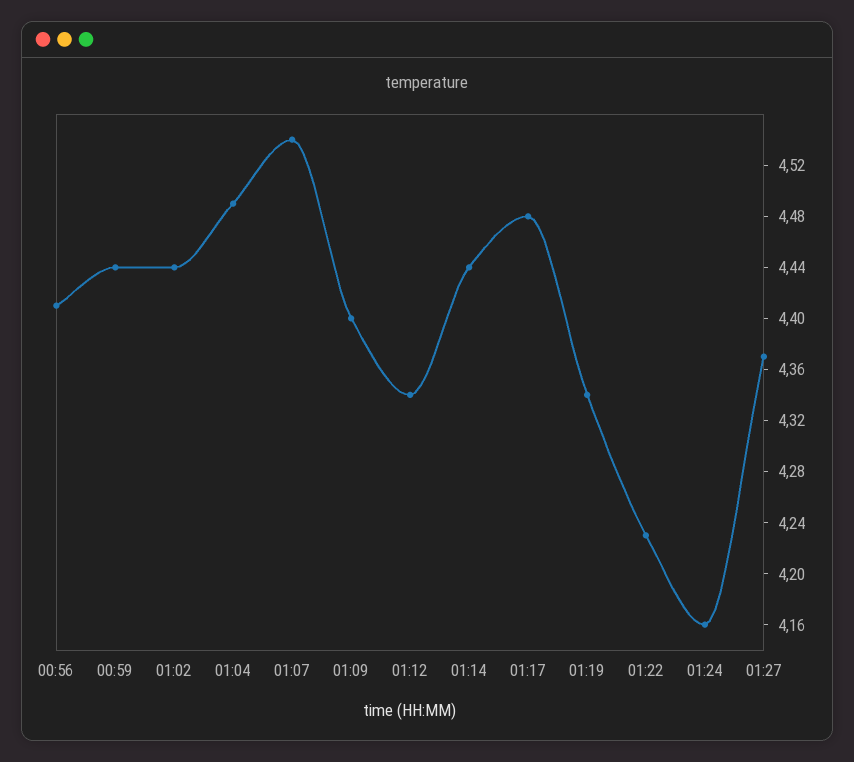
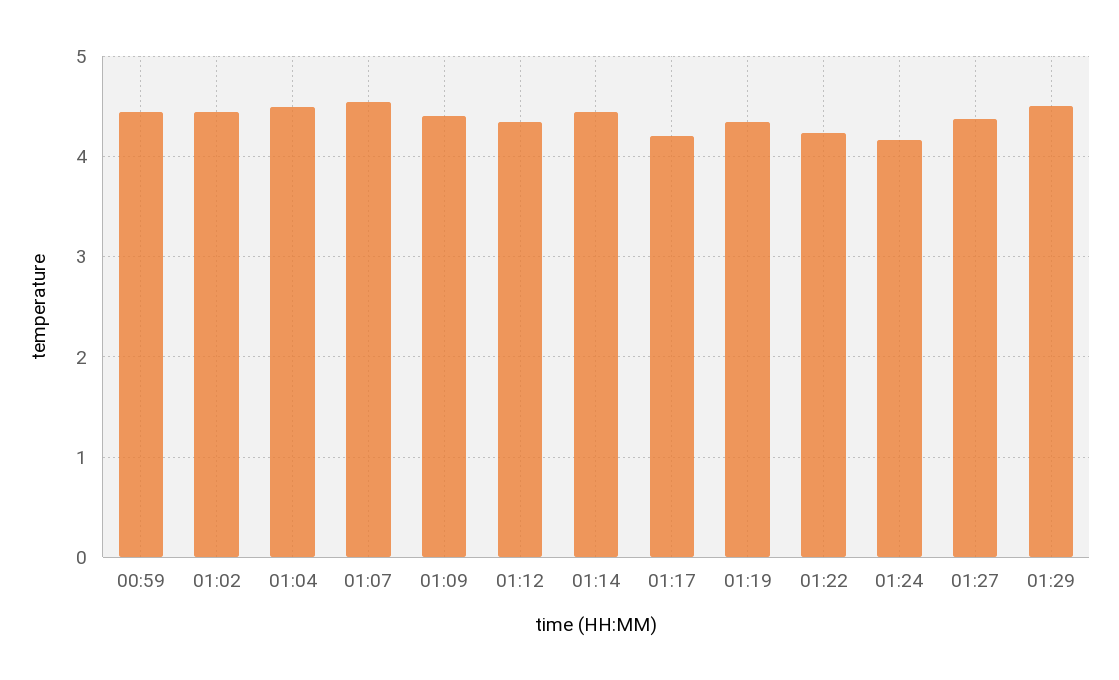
00:56: 4.41 -> none
01:17: 4.48 -> 4.2
01:29: none -> 4.5

